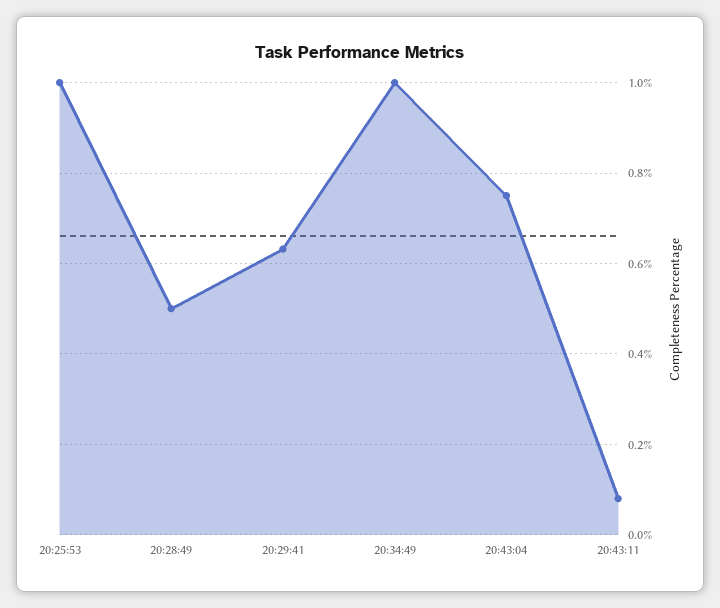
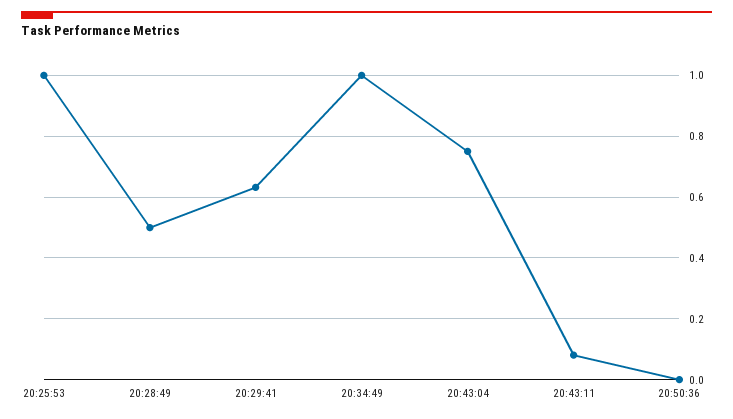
20:50:36: none -> 0

